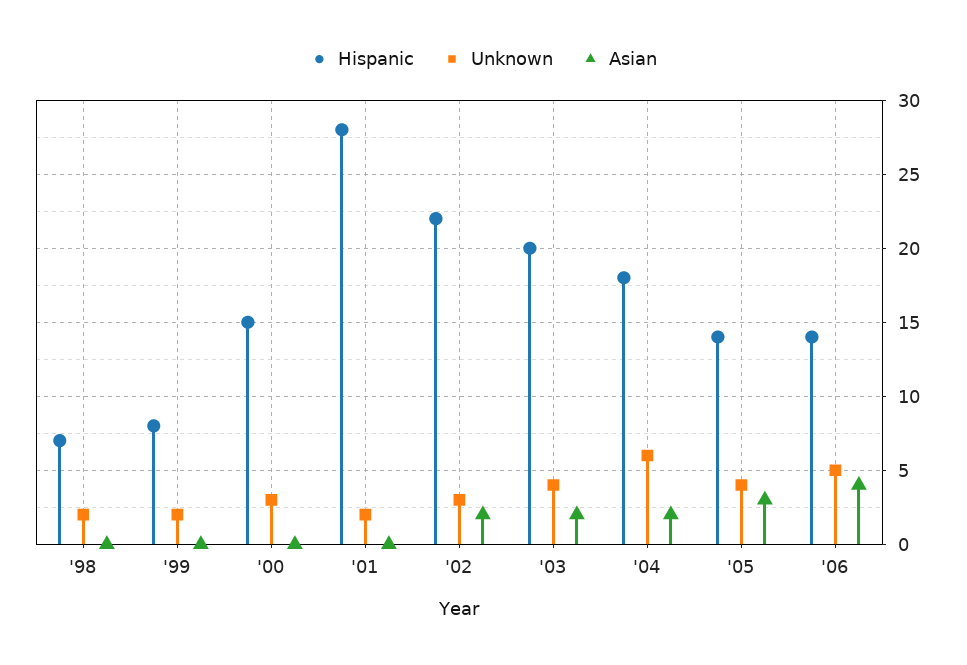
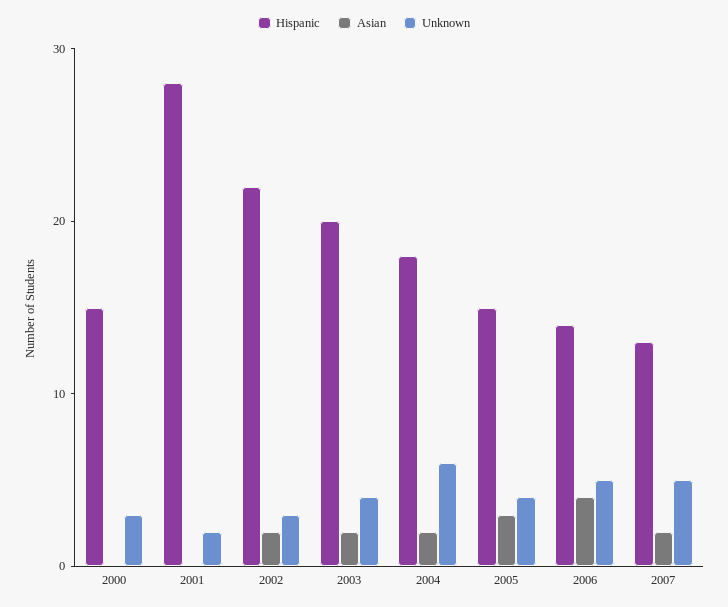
Hispanic, '98: 7 -> none
Unknown, '98: 2 -> none
Asian, '98: 0 -> none
Hispanic, '99: 8 -> none
Unknown, '99: 2 -> none
Asian, '99: 0 -> none
Hispanic, '05: 14 -> 15
Hispanic, 2007: none -> 13
Asian, 2007: none -> 2
Unknown, 2007: none -> 5

